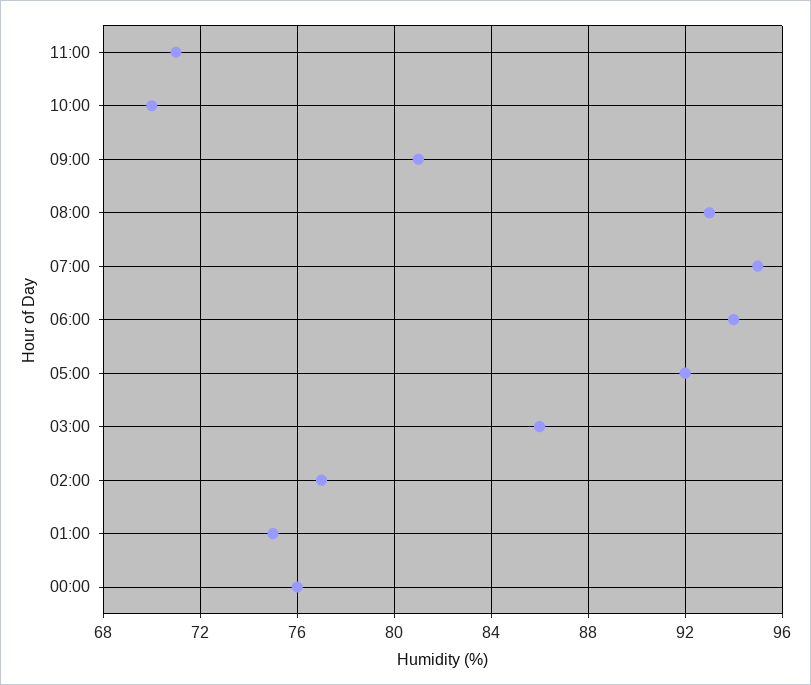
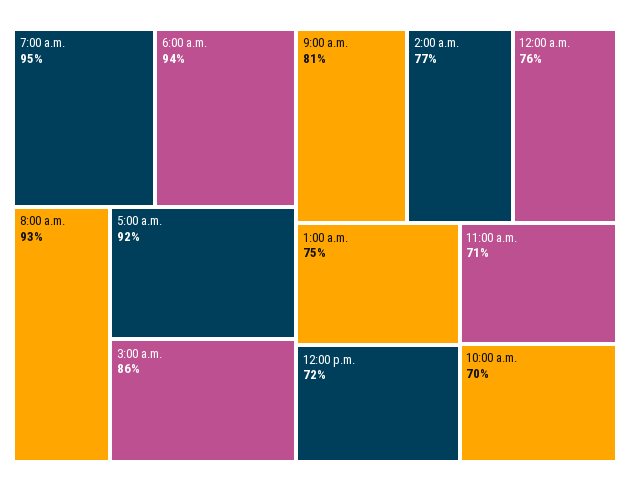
12:00 p.m.: none -> 72

